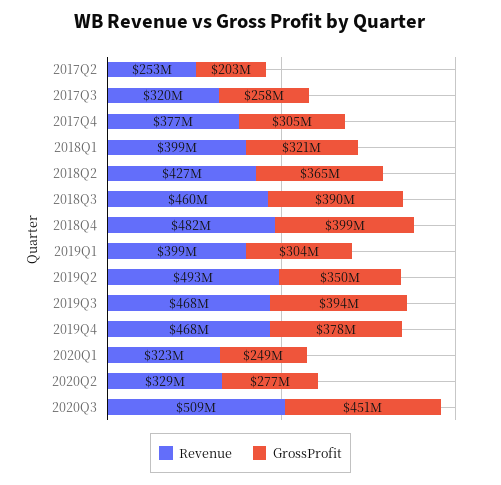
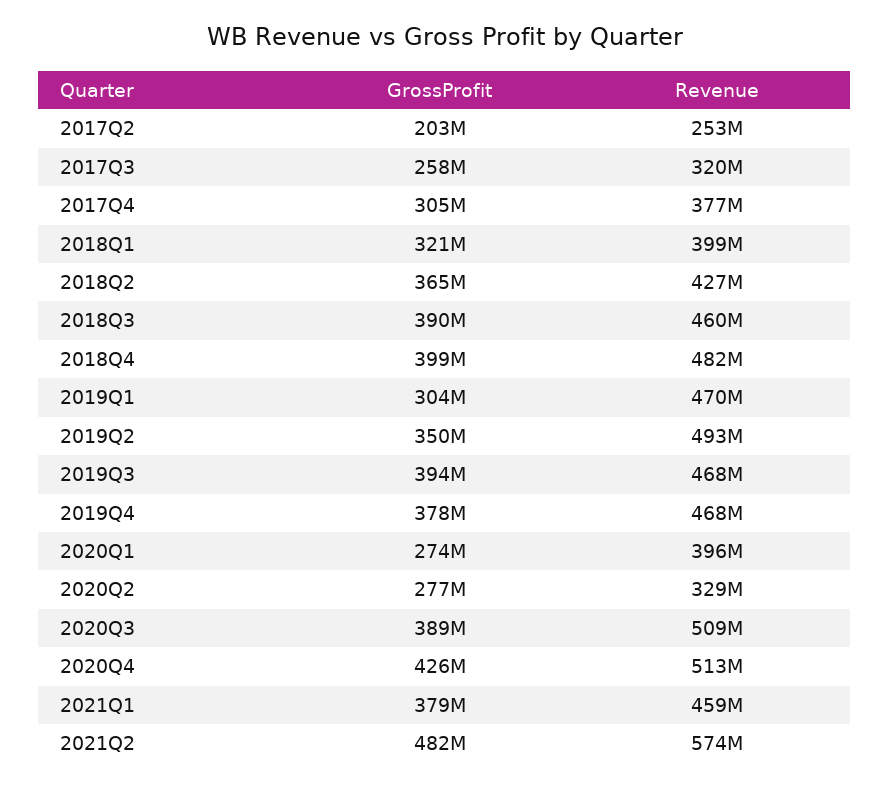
Revenue, 2019Q1: 399000000 -> 470000000
Revenue, 2020Q1: 323000000 -> 396000000
GrossProfit, 2020Q1: 249000000 -> 274000000
GrossProfit, 2020Q3: 451000000 -> 389000000
GrossProfit, 2020Q4: none -> 426000000
Revenue, 2020Q4: none -> 513000000
GrossProfit, 2021Q1: none -> 379000000
Revenue, 2021Q1: none -> 459000000
GrossProfit, 2021Q2: none -> 482000000
Revenue, 2021Q2: none -> 574000000

